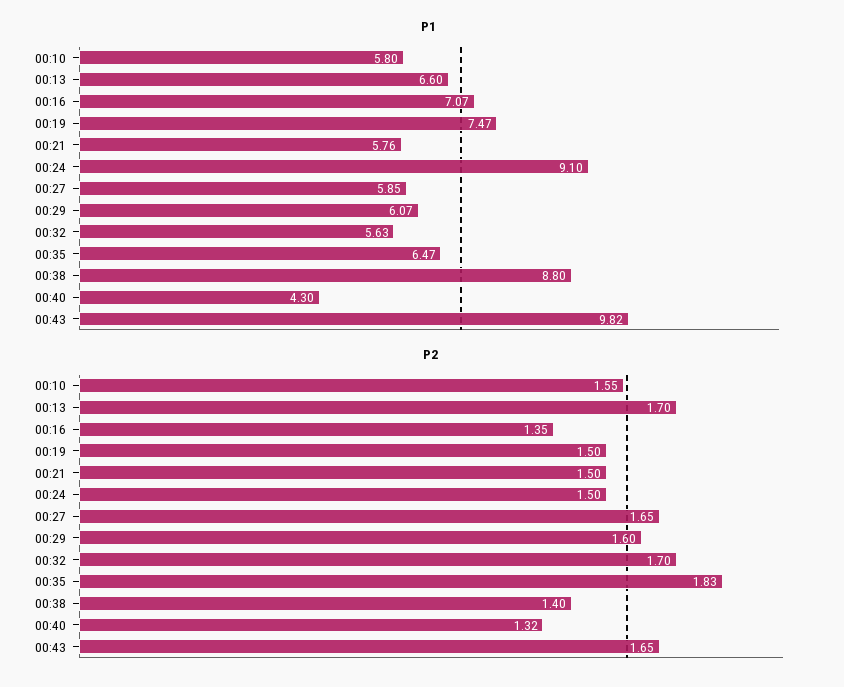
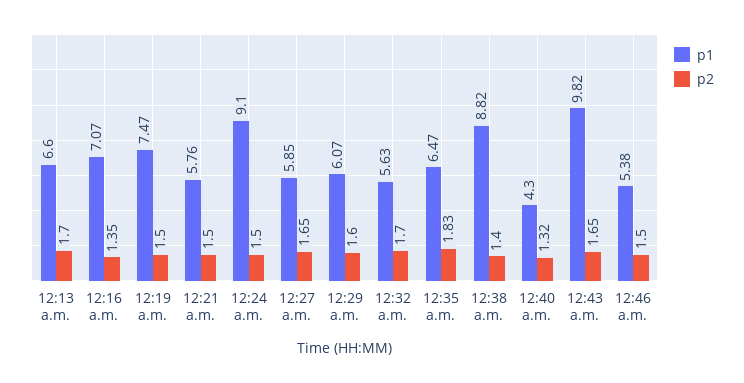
P1, 00:10: 5.8 -> none
P1, 00:38: 8.8 -> 8.82
P2, 00:10: 1.55 -> none
P1, 12:46 a.m.: none -> 5.38
P2, 12:46 a.m.: none -> 1.5

